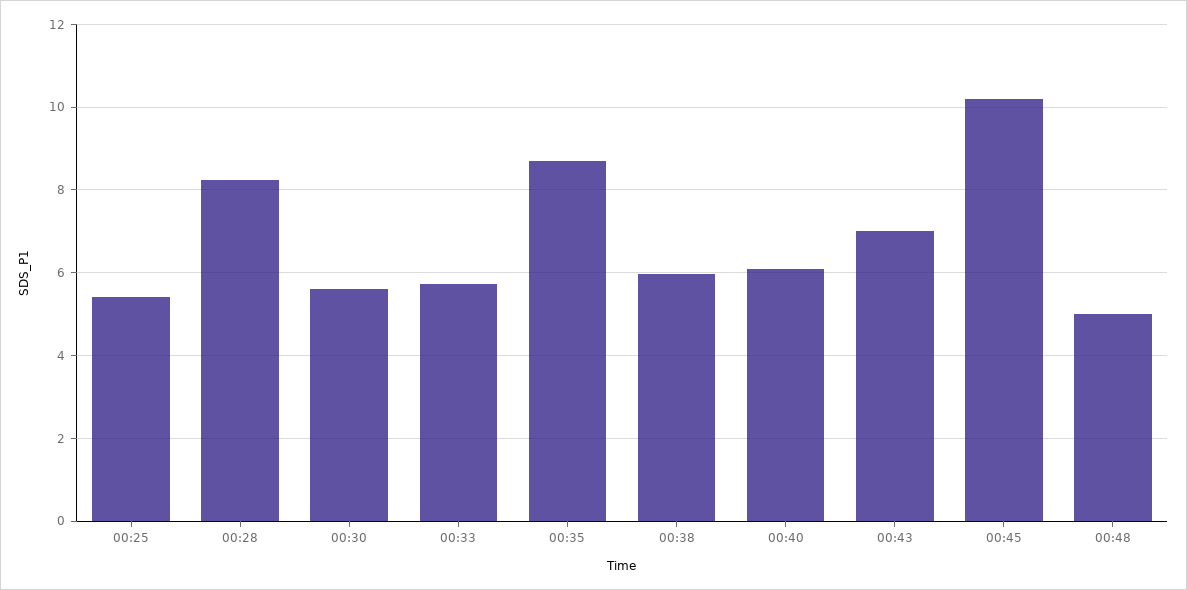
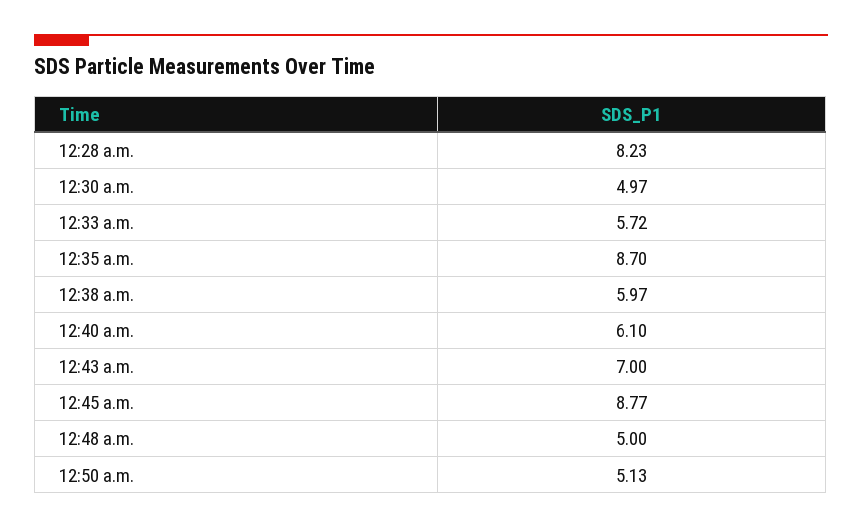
00:25: 5.4 -> none
00:30: 5.6 -> 4.97
00:45: 10.2 -> 8.77
12:50 a.m.: none -> 5.13

